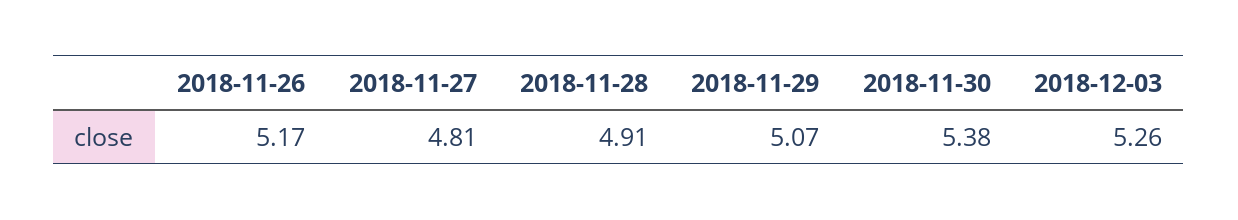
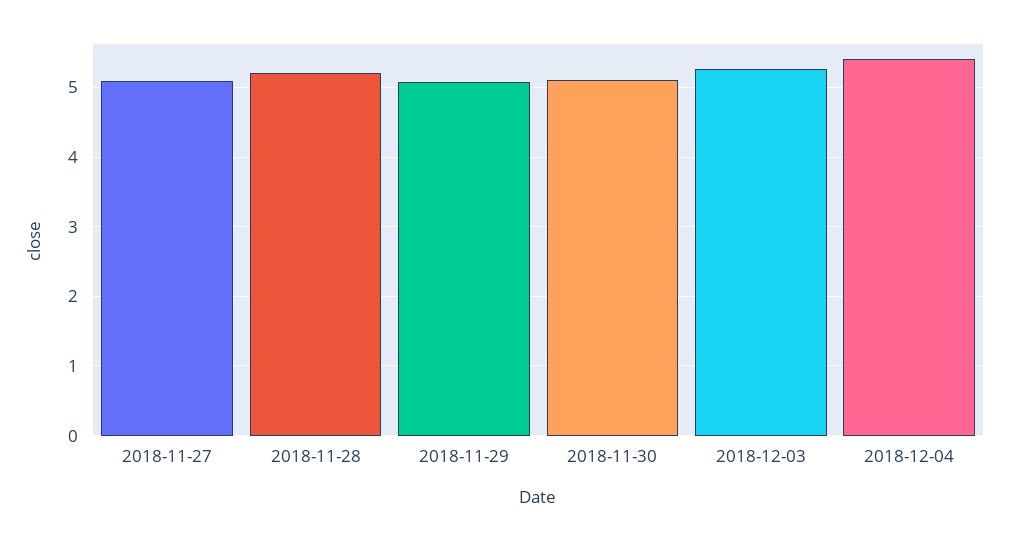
2018-11-26: 5.17 -> none
2018-11-27: 4.81 -> 5.1
2018-11-28: 4.91 -> 5.2
2018-11-30: 5.38 -> 5.1
2018-12-04: none -> 5.4

